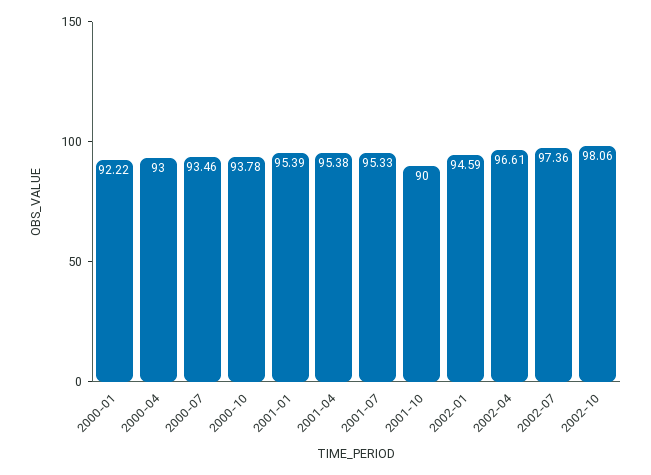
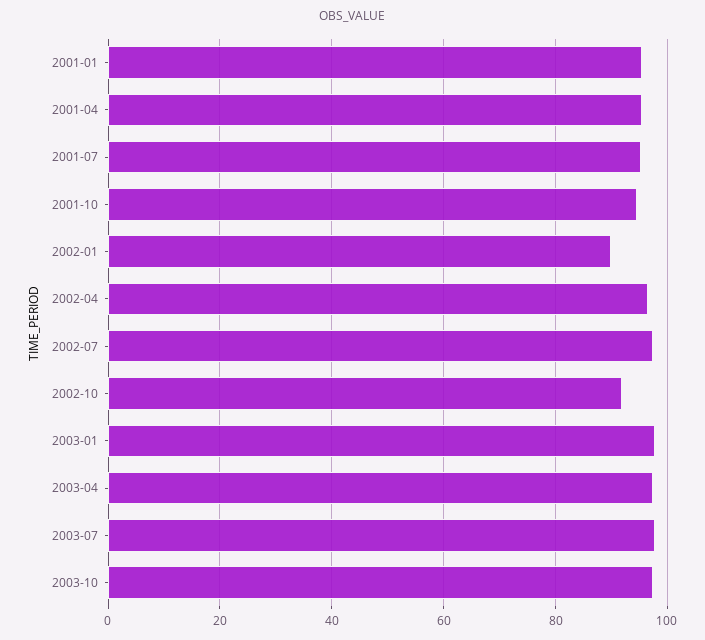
2000-01: 92.22 -> none
2000-04: 93 -> none
2000-07: 93.46 -> none
2000-10: 93.78 -> none
2001-10: 90 -> 94
2002-01: 94.59 -> 90
2002-10: 98.06 -> 92
2003-01: none -> 98
2003-04: none -> 98
2003-07: none -> 98
2003-10: none -> 98

